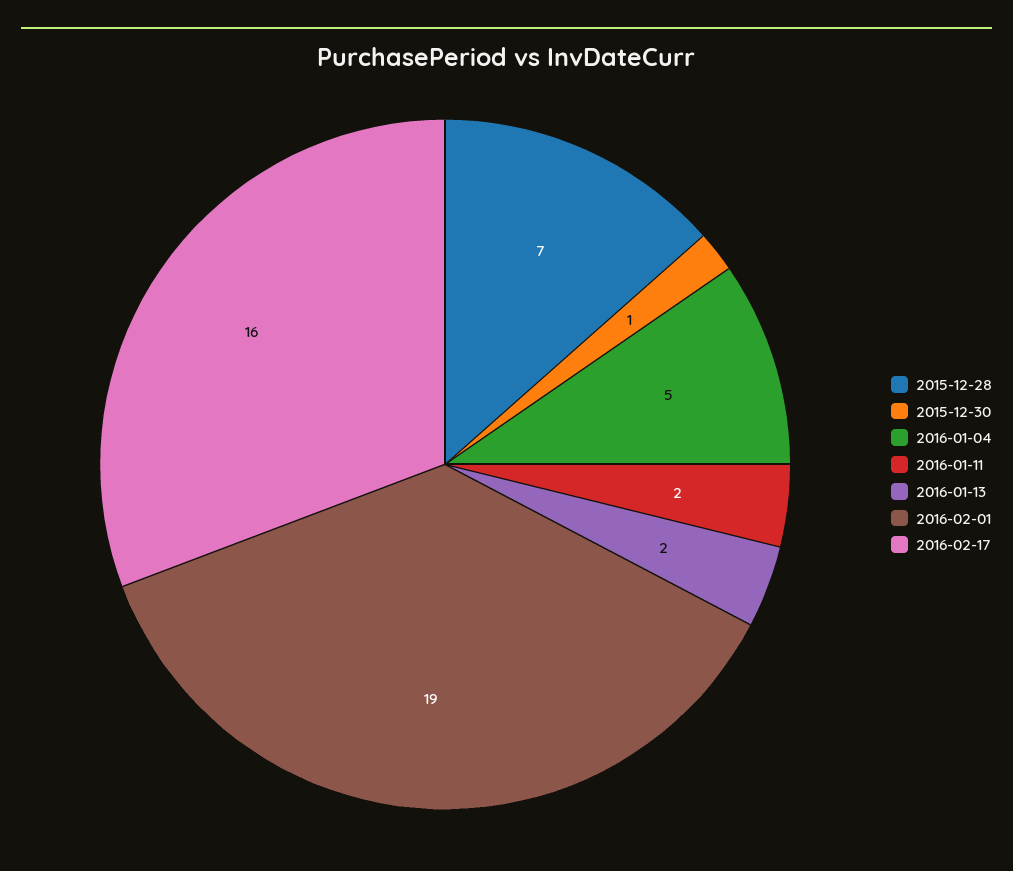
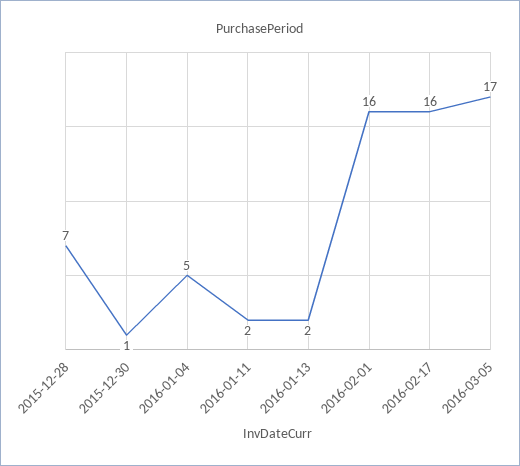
2016-02-01: 19 -> 16
2016-03-05: none -> 17

